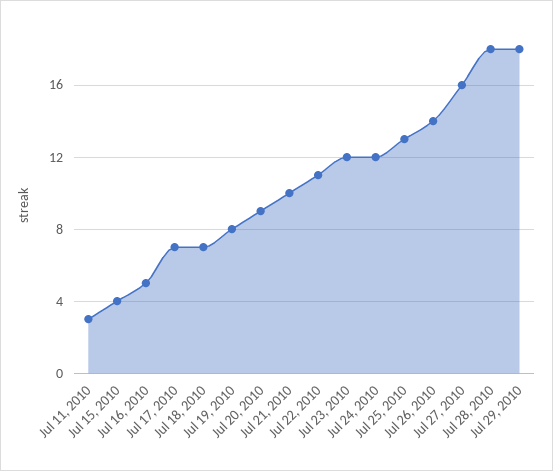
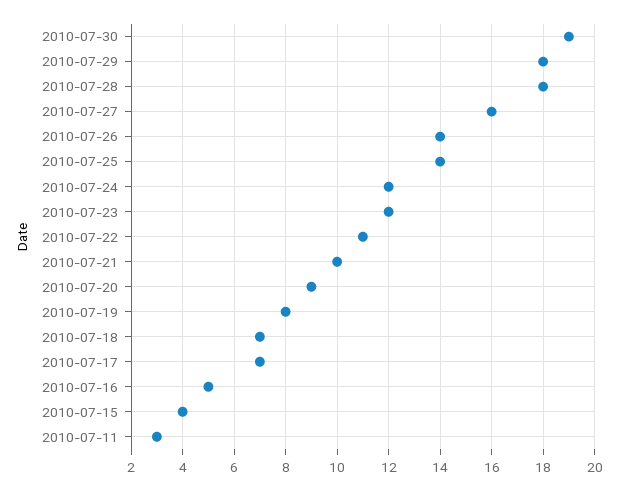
Jul 25, 2010: 13 -> 14
2010-07-30: none -> 19

